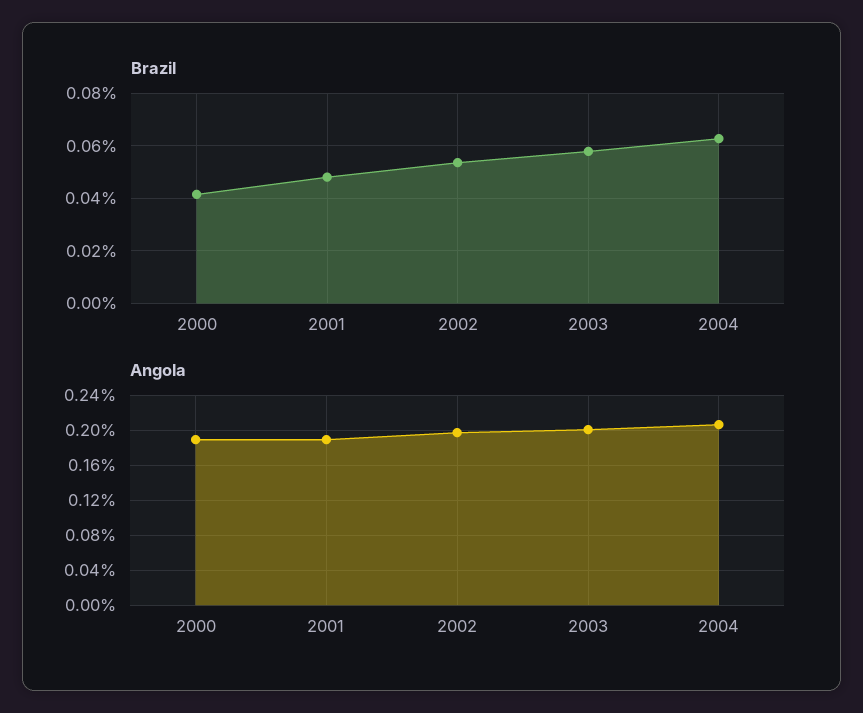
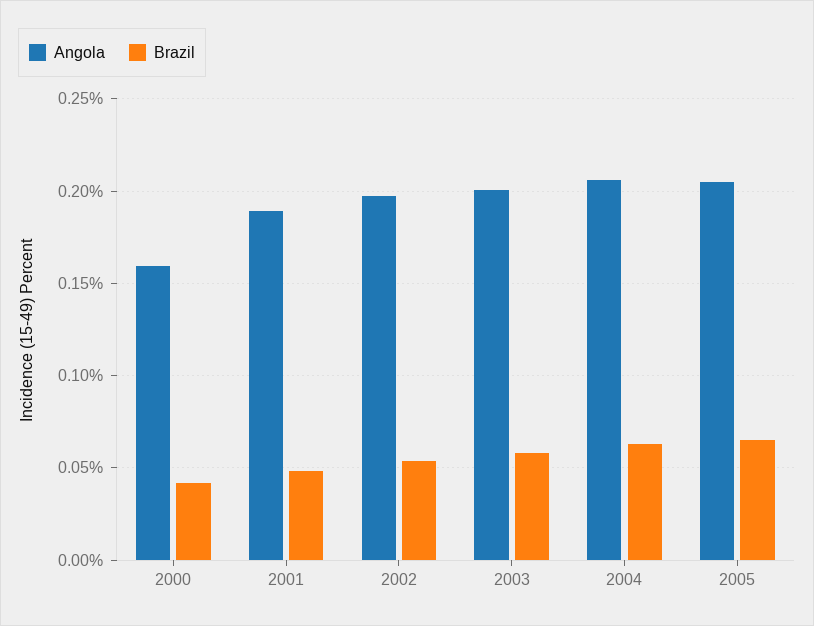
Angola, 2000: 0.19 -> 0.16
Angola, 2005: none -> 0.205
Brazil, 2005: none -> 0.065

